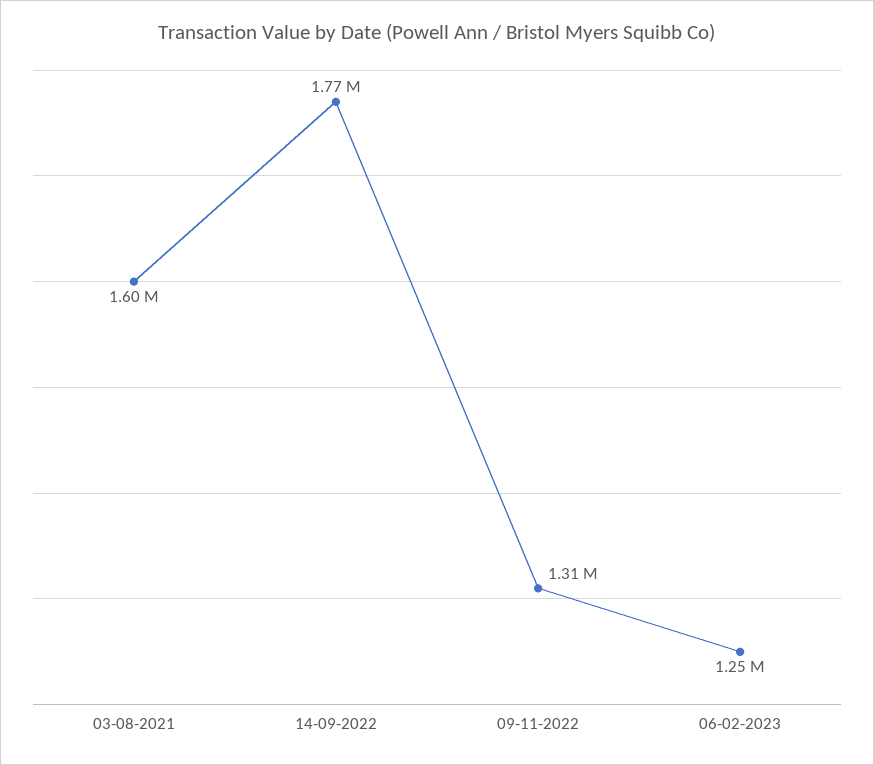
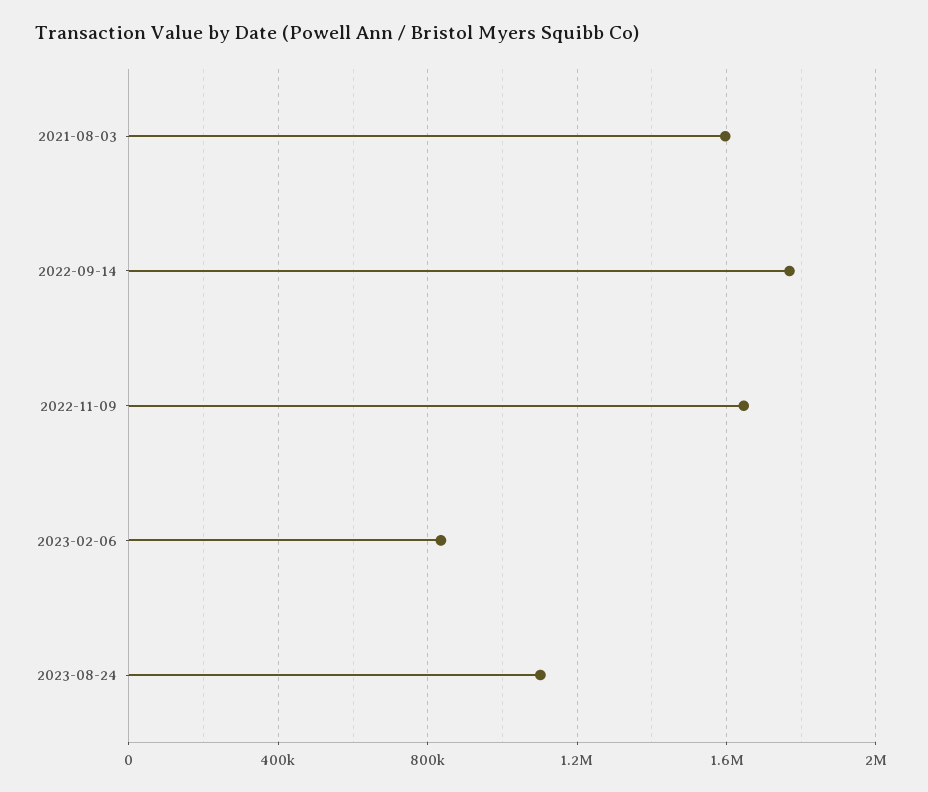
09-11-2022: 1310000 -> 1650000
06-02-2023: 1250000 -> 850000
2023-08-24: none -> 1100000

